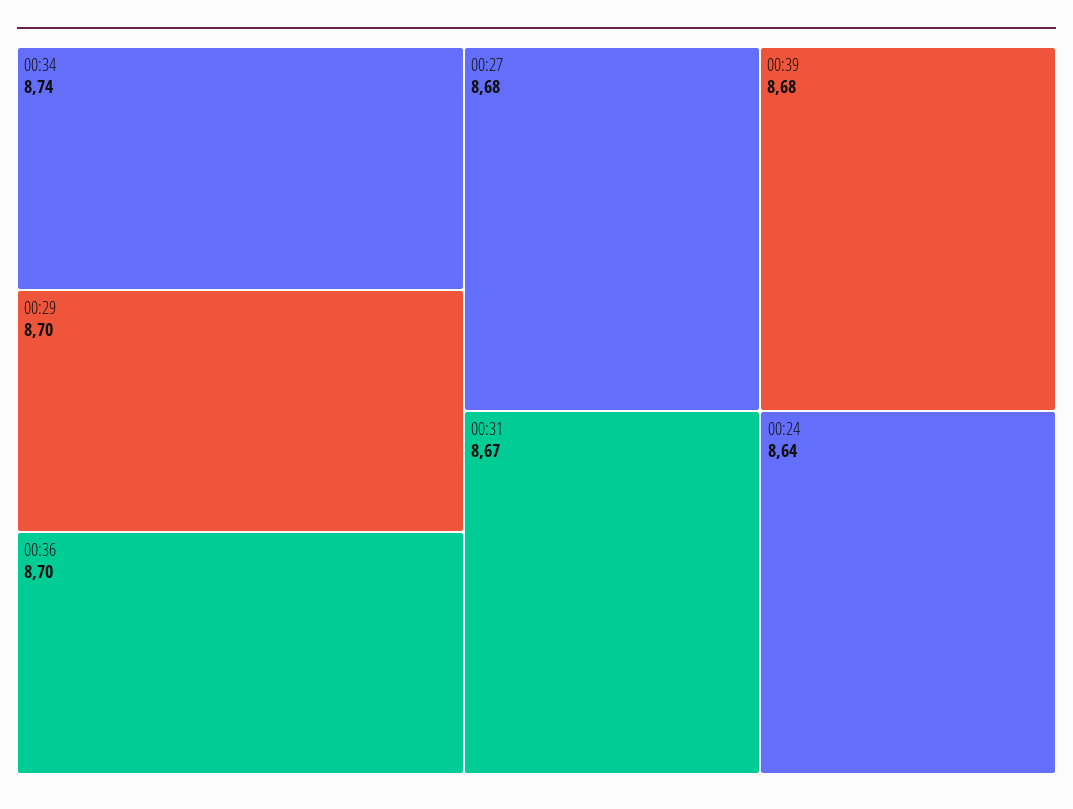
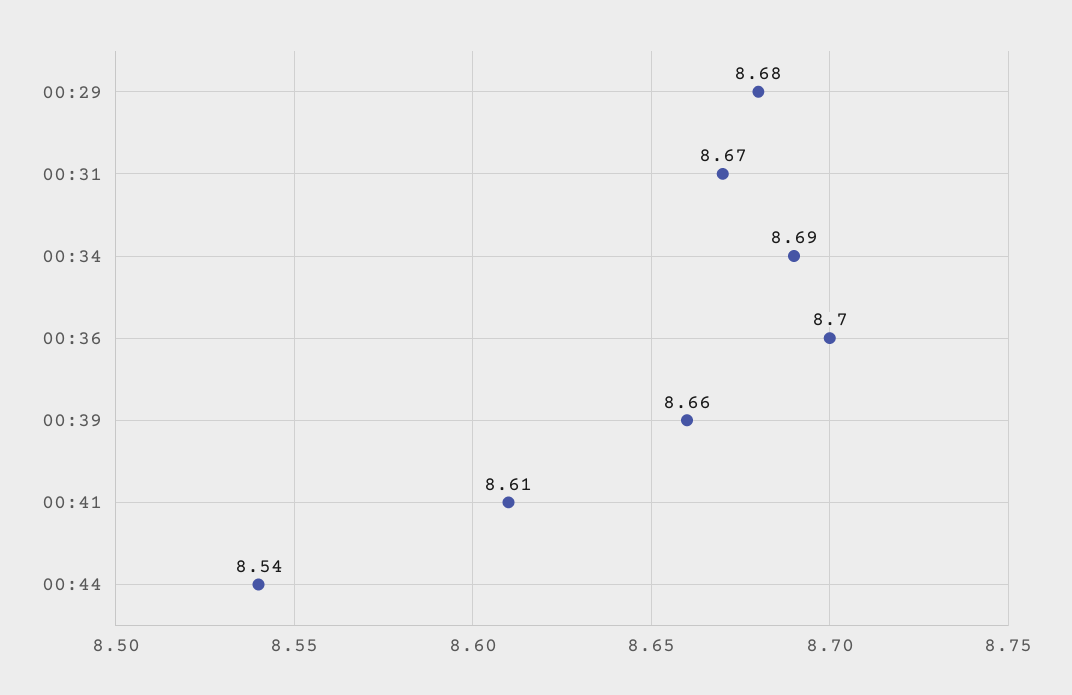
00:34: 8.74 -> 8.69
00:29: 8.7 -> 8.68
00:27: 8.68 -> none
00:39: 8.68 -> 8.66
00:24: 8.64 -> none
00:41: none -> 8.61
00:44: none -> 8.54

